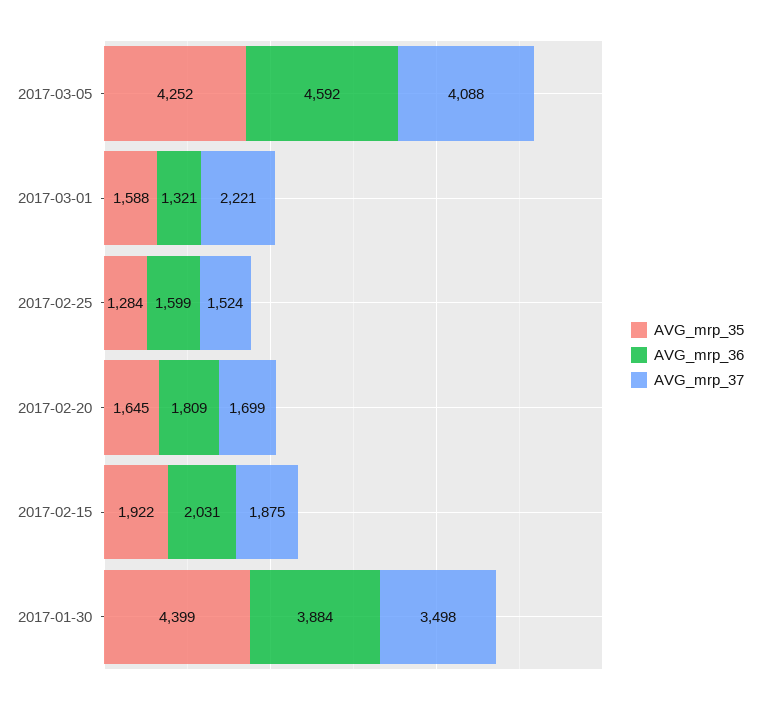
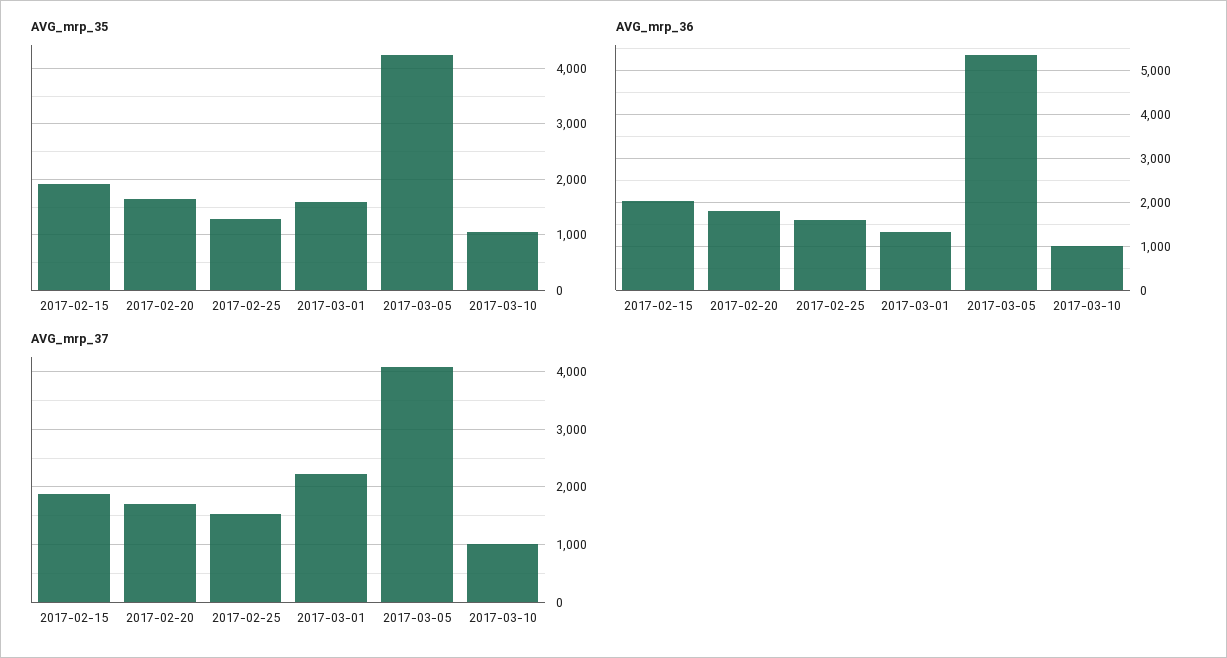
AVG_mrp_36, 2017-03-05: 4592 -> 5400
AVG_mrp_35, 2017-01-30: 4399 -> none
AVG_mrp_36, 2017-01-30: 3884 -> none
AVG_mrp_37, 2017-01-30: 3498 -> none
AVG_mrp_35, 2017-03-10: none -> 1000
AVG_mrp_36, 2017-03-10: none -> 1000
AVG_mrp_37, 2017-03-10: none -> 1000

